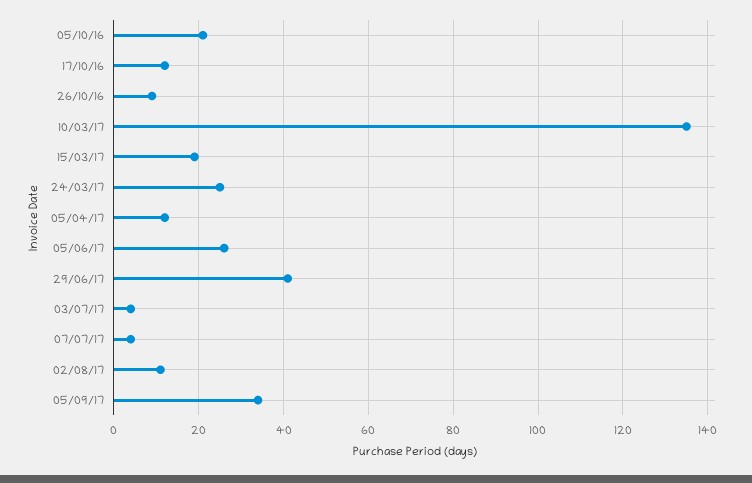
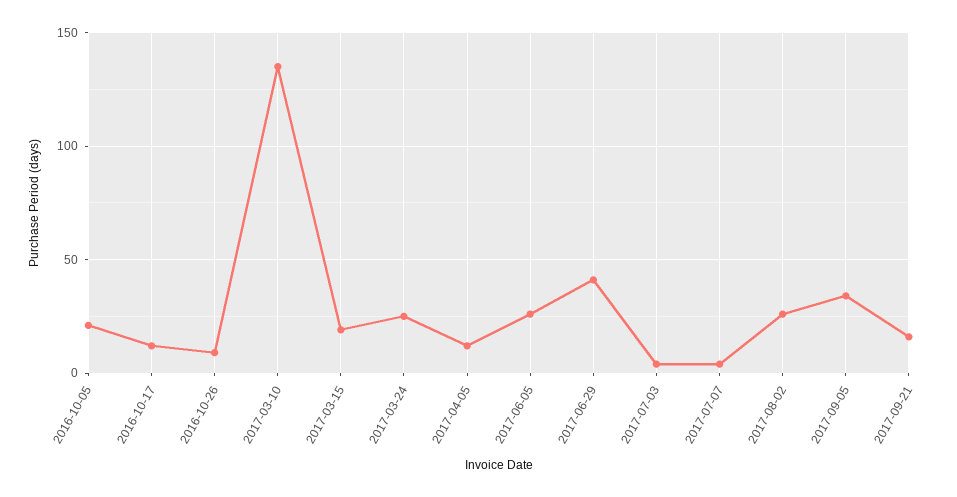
02/08/17: 10 -> 25
2017-09-21: none -> 15

